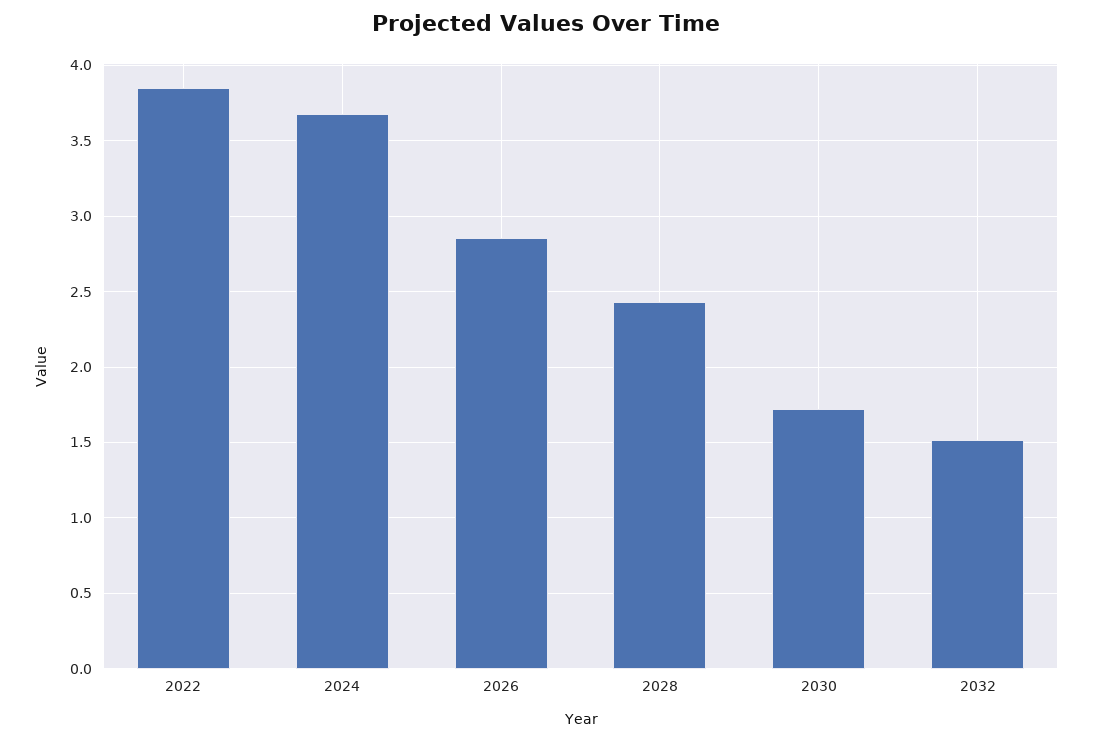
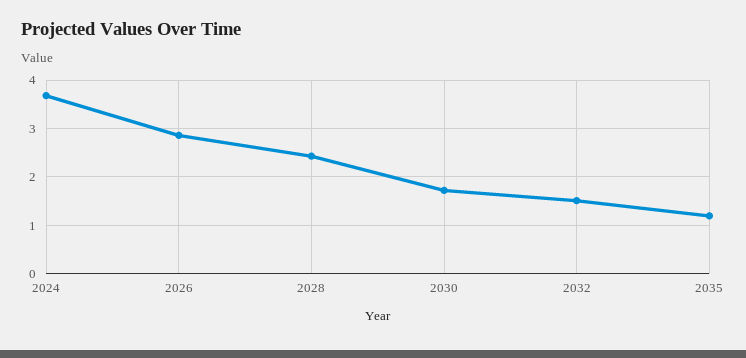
2022: 3.85 -> none
2035: none -> 1.2

